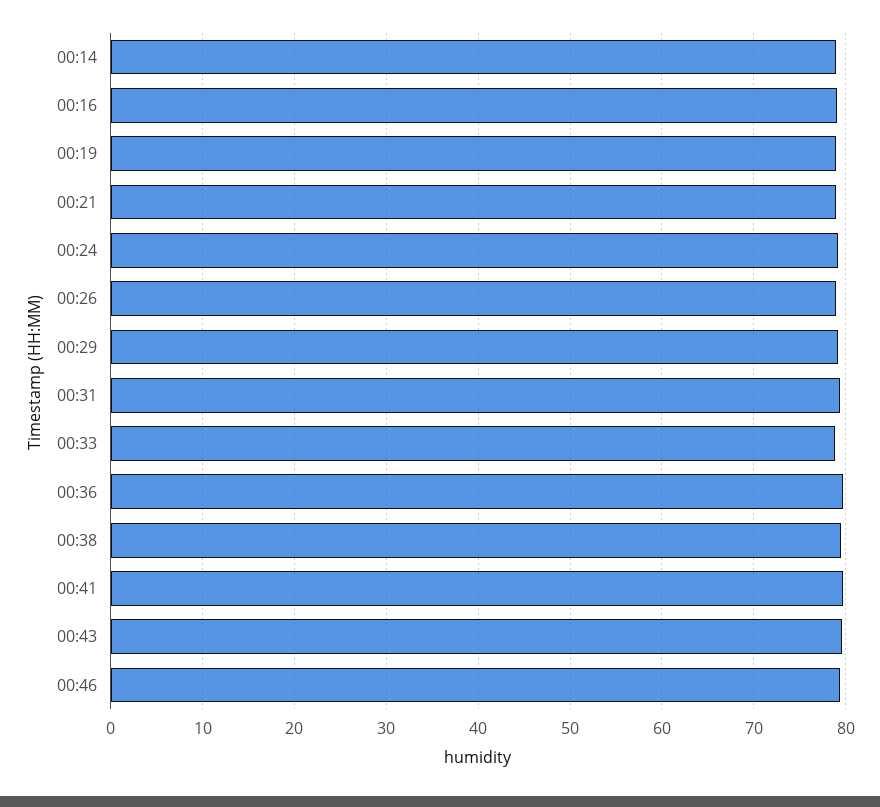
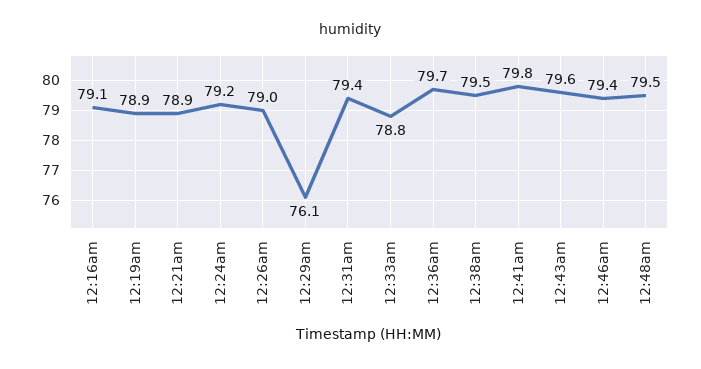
00:14: 79 -> none
00:29: 79 -> 76.1
12:48am: none -> 79.5

